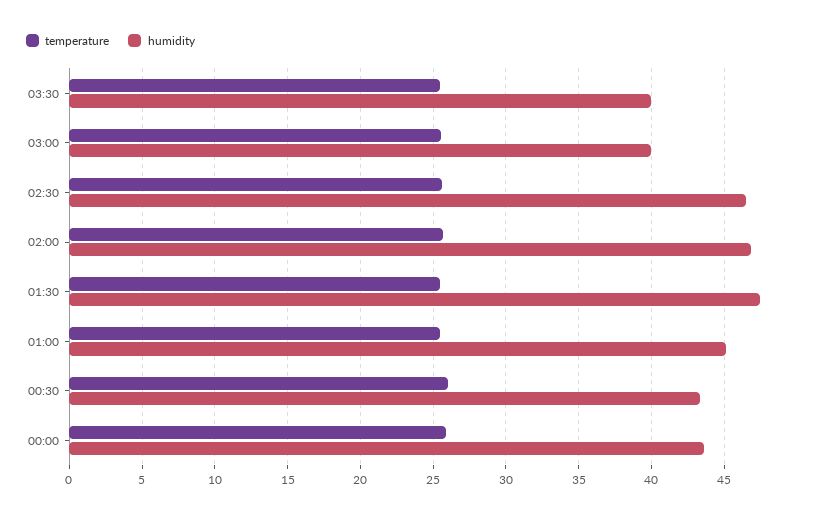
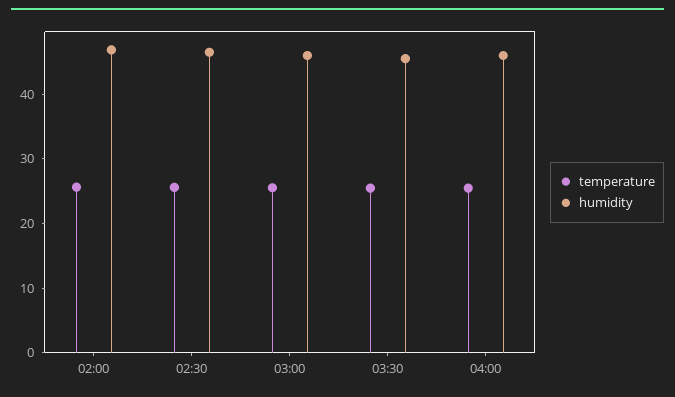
humidity, 03:30: 40 -> 46
humidity, 03:00: 40 -> 46
temperature, 01:30: 25.5 -> none
humidity, 01:30: 47.5 -> none
temperature, 01:00: 25.5 -> none
humidity, 01:00: 45 -> none
temperature, 00:30: 26 -> none
humidity, 00:30: 43.5 -> none
temperature, 00:00: 26 -> none
humidity, 00:00: 43.5 -> none
temperature, 04:00: none -> 26
humidity, 04:00: none -> 46

